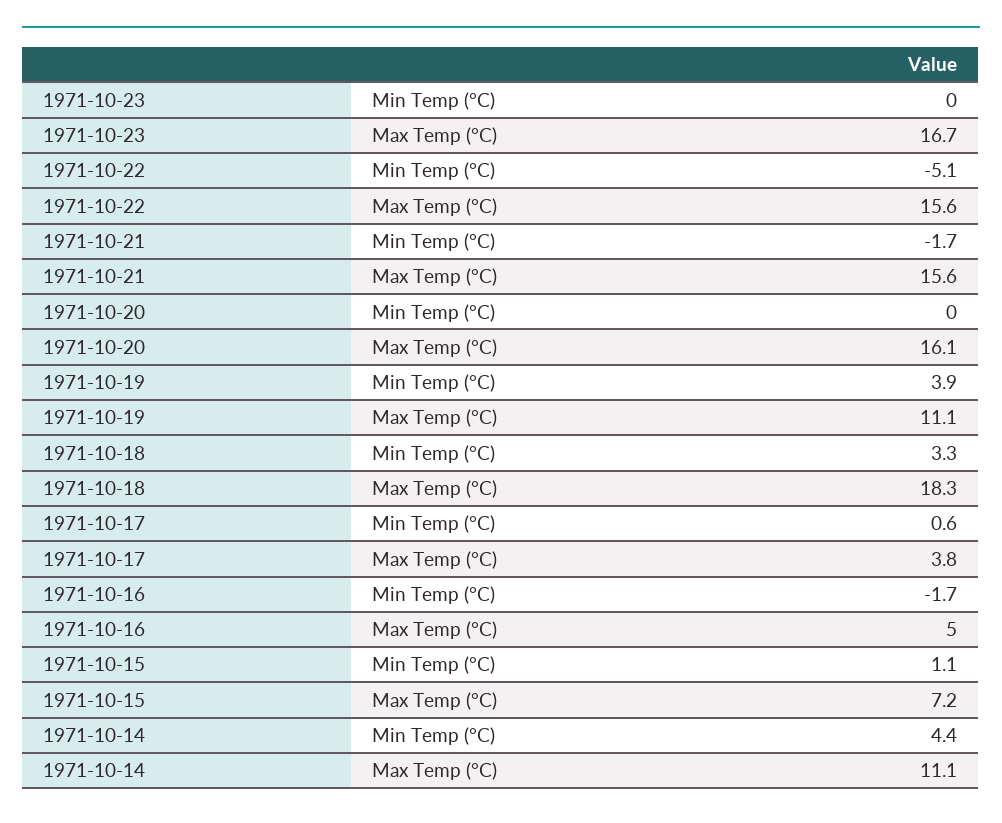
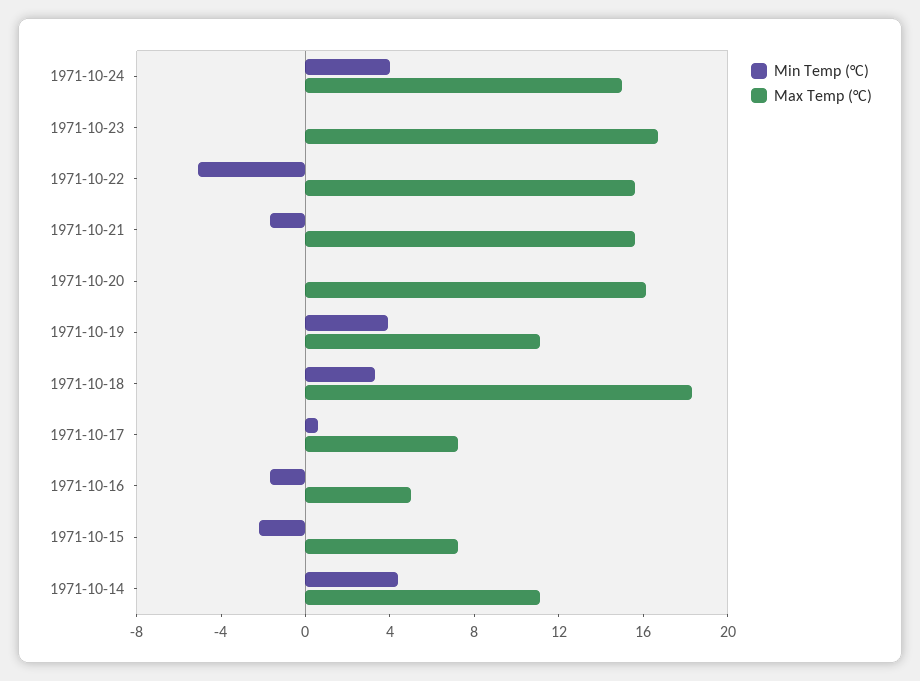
Max Temp (°C), 1971-10-17: 3.8 -> 7
Min Temp (°C), 1971-10-15: 1.1 -> -2
Min Temp (°C), 1971-10-24: none -> 4
Max Temp (°C), 1971-10-24: none -> 15

